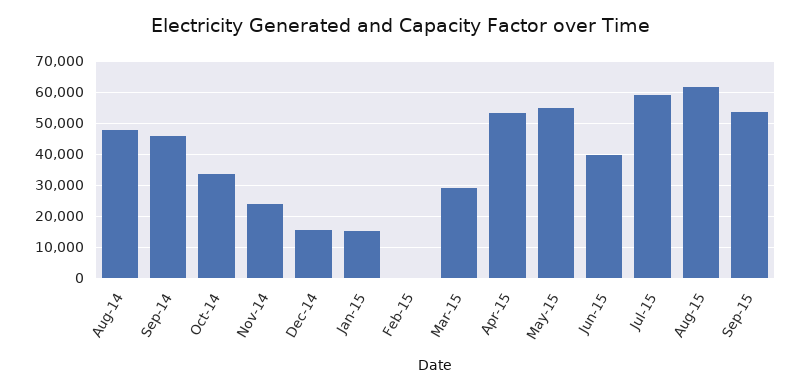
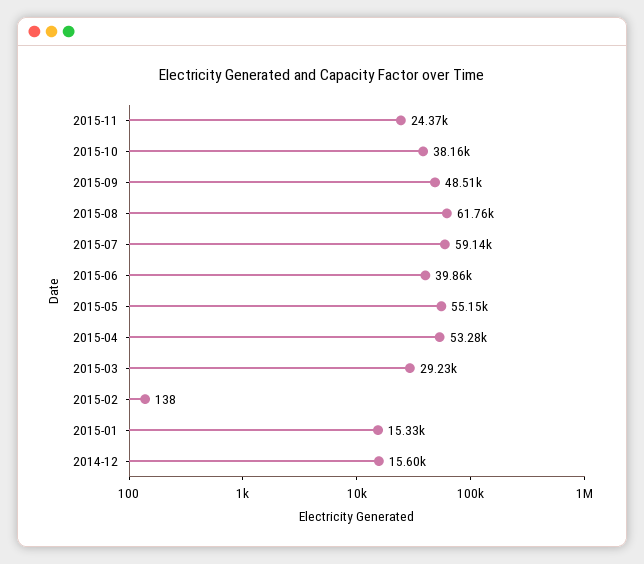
Aug-14: 48000 -> none
Sep-14: 46000 -> none
Oct-14: 34000 -> none
Nov-14: 24000 -> none
Sep-15: 54000 -> 48510
2015-11: none -> 24370
2015-10: none -> 38160

